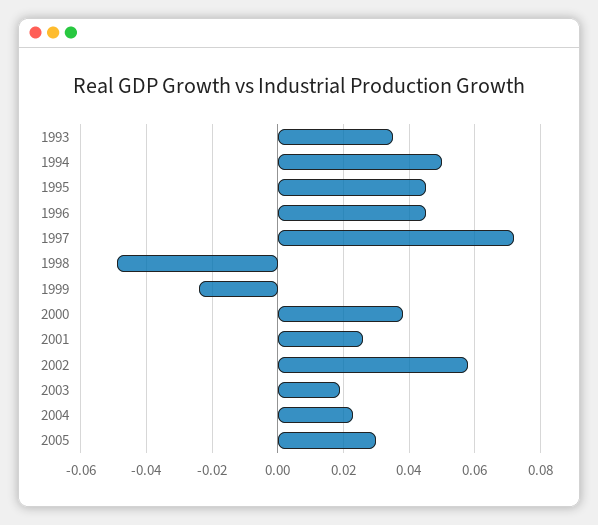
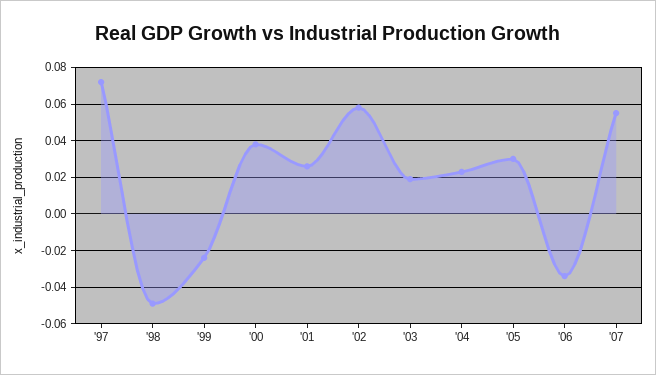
1993: 0.035 -> none
1994: 0.05 -> none
1995: 0.045 -> none
1996: 0.045 -> none
'06: none -> -0.035
'07: none -> 0.055

